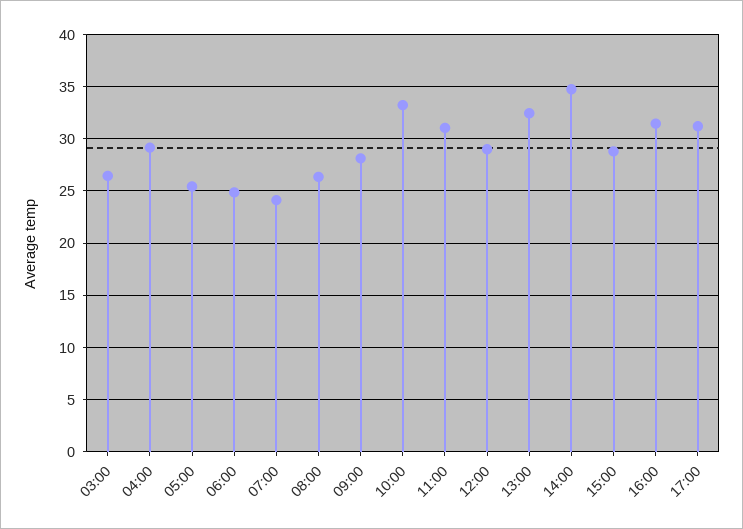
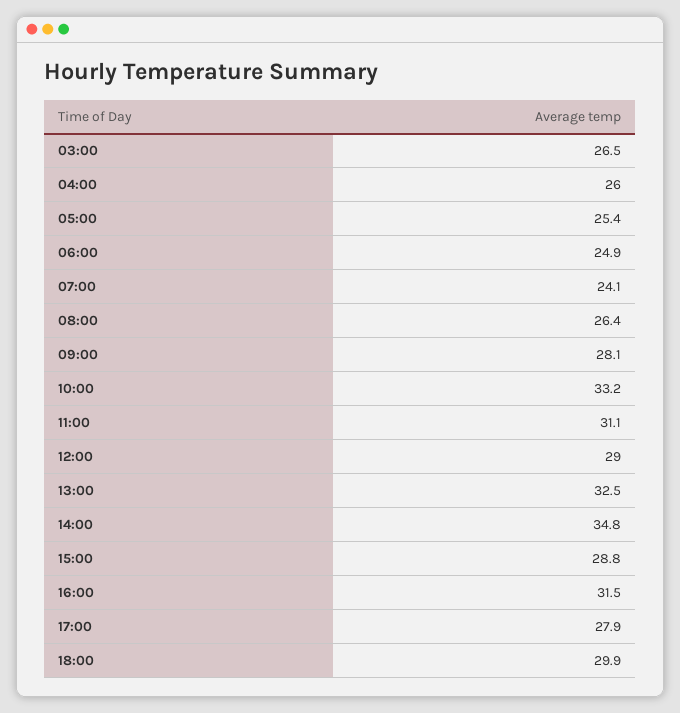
04:00: 29 -> 26
17:00: 31 -> 27.9
18:00: none -> 29.9

